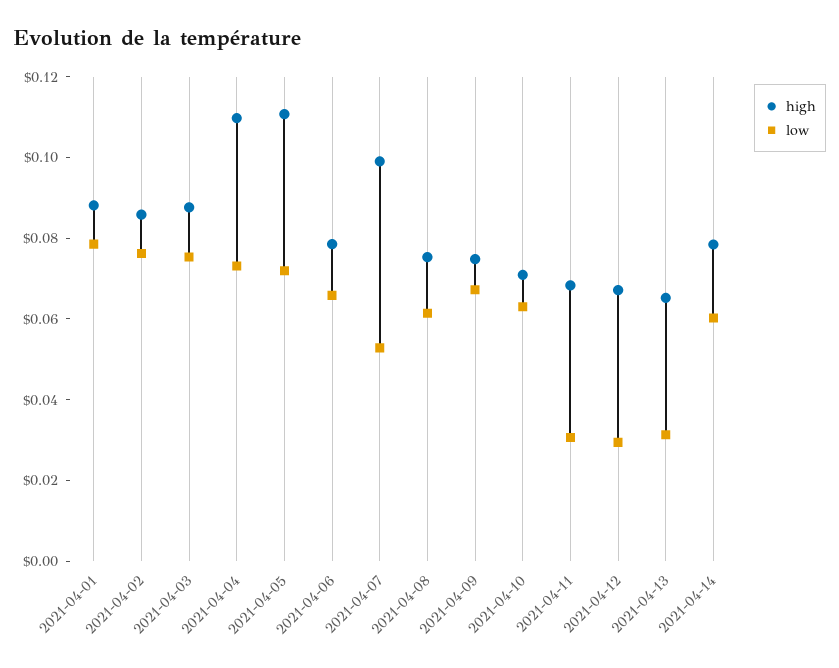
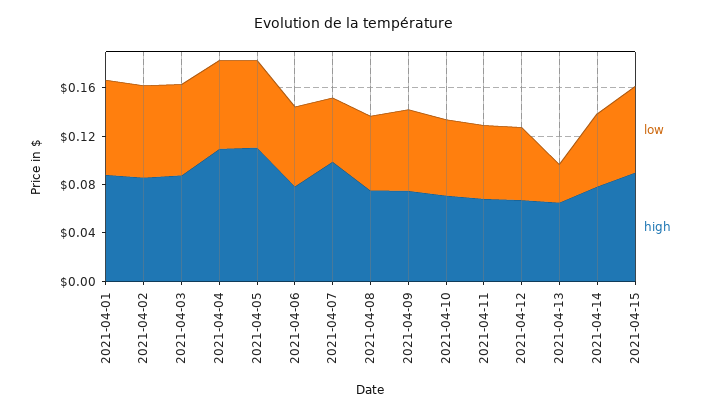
low, 2021-04-11: 0.03 -> 0.06
low, 2021-04-12: 0.03 -> 0.06
low, 2021-04-15: none -> 0.07
high, 2021-04-15: none -> 0.09

